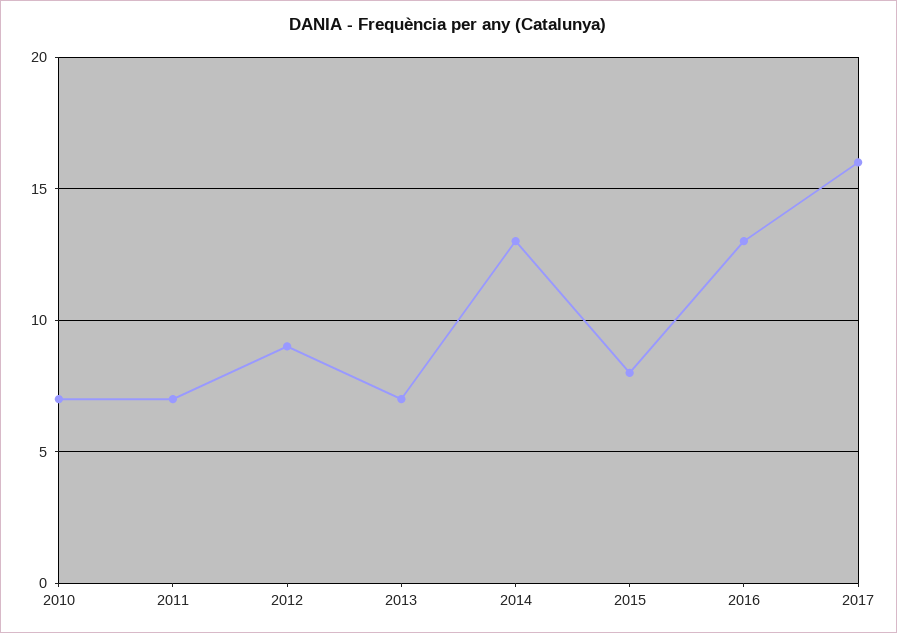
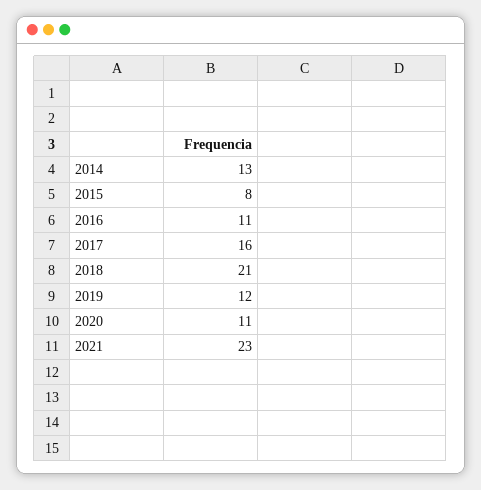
2010: 7 -> none
2011: 7 -> none
2012: 9 -> none
2013: 7 -> none
2016: 13 -> 11
2018: none -> 21
2019: none -> 12
2020: none -> 11
2021: none -> 23

